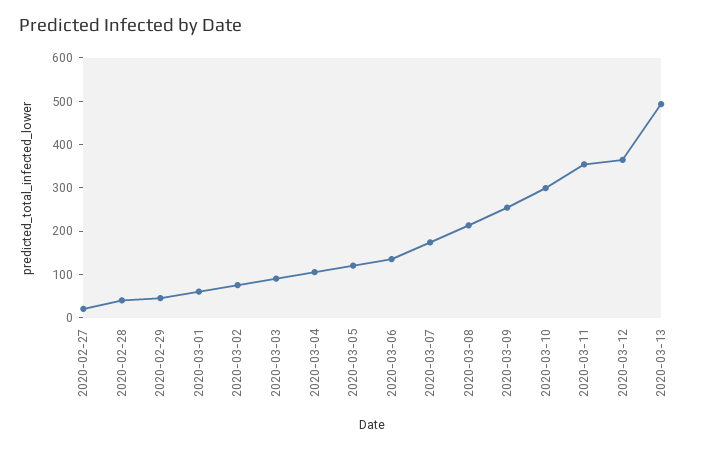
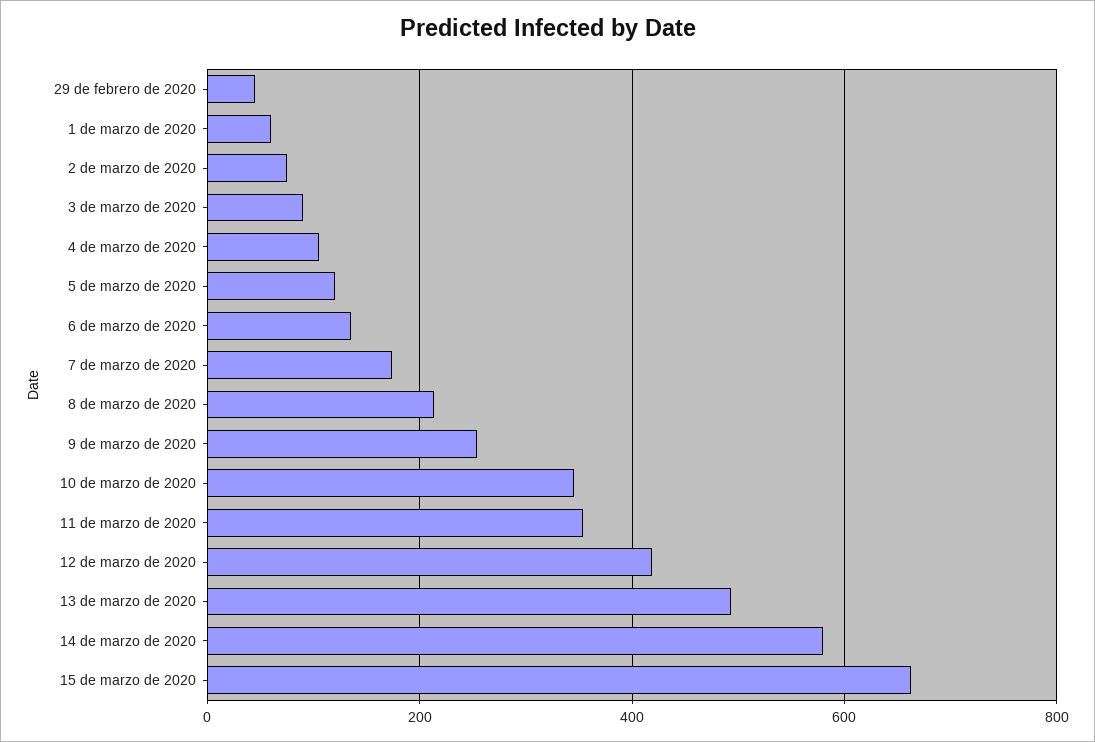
2020-02-27: 20 -> none
2020-02-28: 40 -> none
2020-03-10: 300 -> 340
2020-03-12: 360 -> 420
14 de marzo de 2020: none -> 580
15 de marzo de 2020: none -> 660

